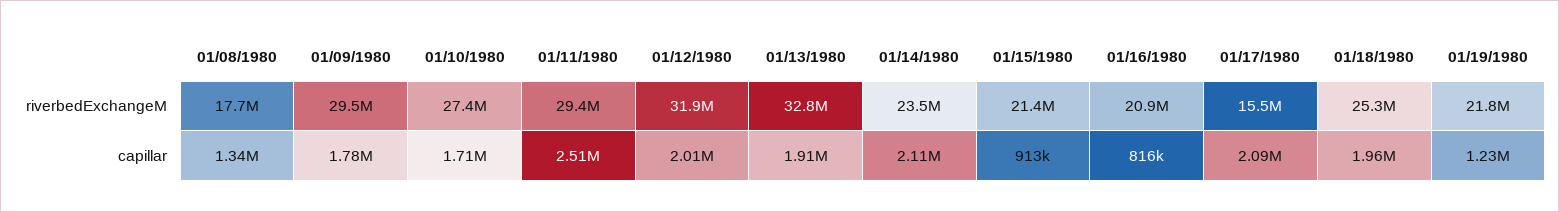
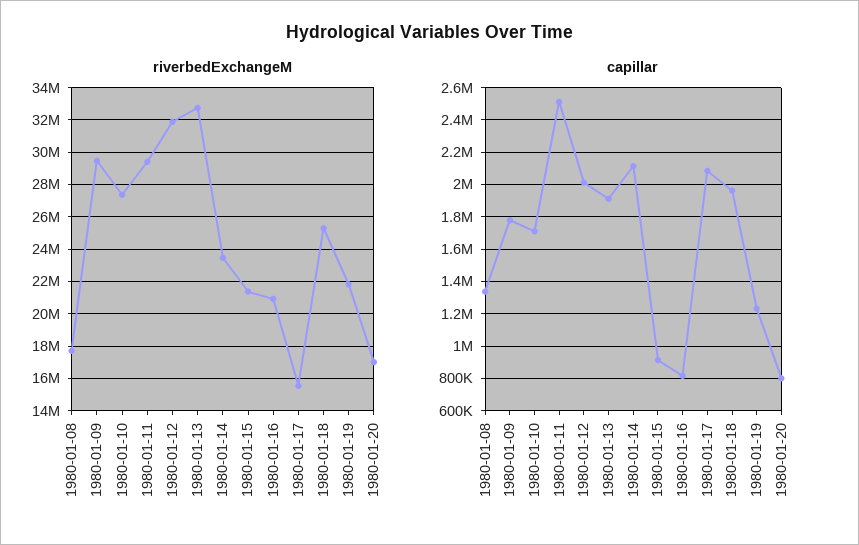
riverbedExchangeM, 1980-01-20: none -> 17000000
capillar, 1980-01-20: none -> 800000

